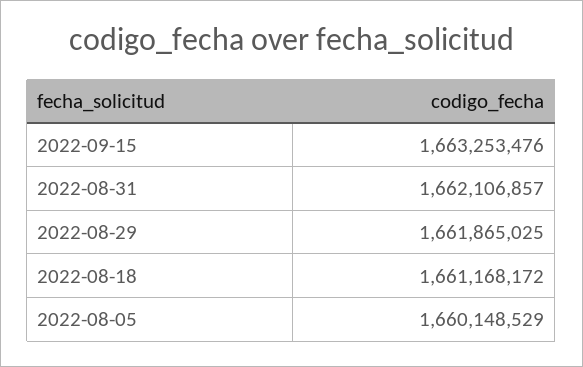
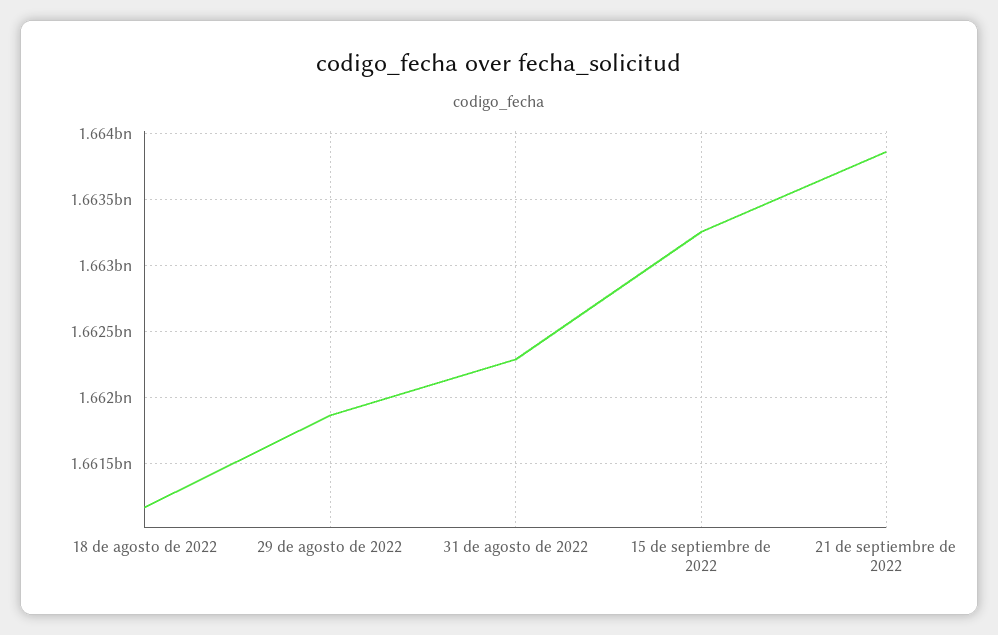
2022-08-31: 1662106857 -> 1662300000
2022-08-05: 1660148529 -> none
21 de septiembre de 2022: none -> 1663850000

